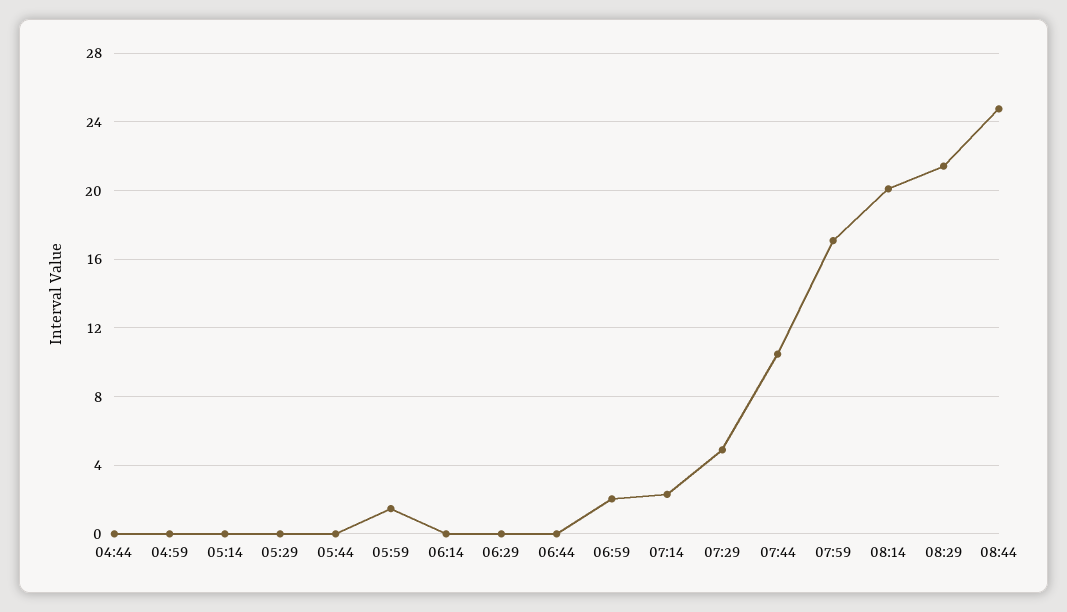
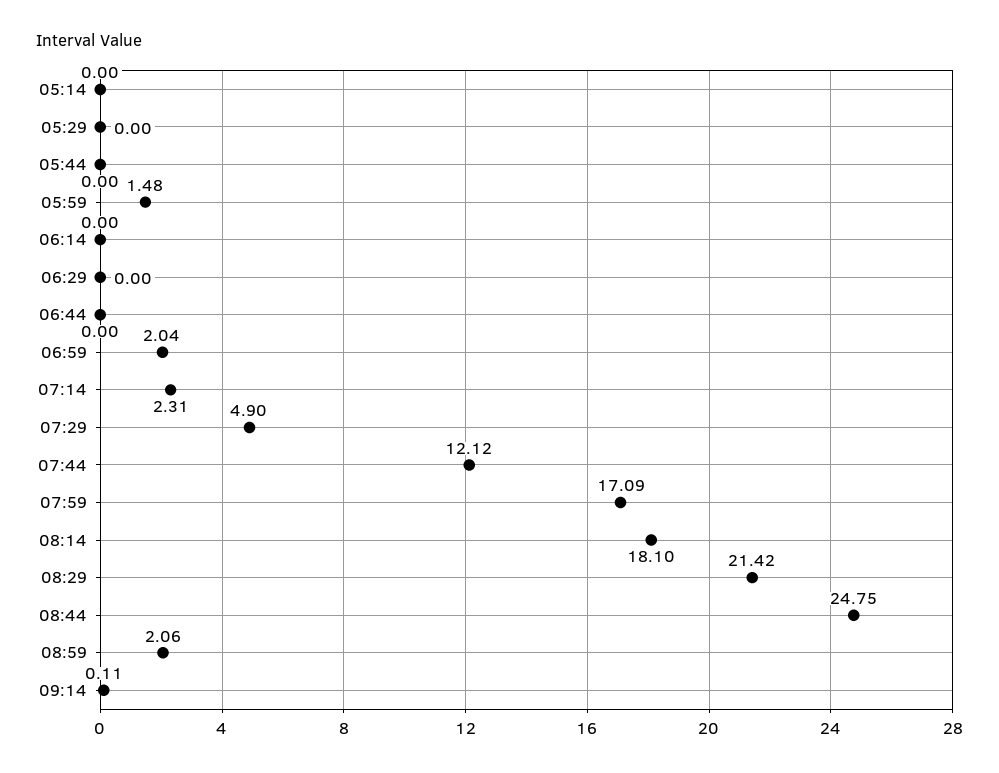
04:44: 0 -> none
04:59: 0 -> none
07:44: 10.5 -> 12.12
08:14: 20 -> 18.1
08:59: none -> 2.06
09:14: none -> 0.11

